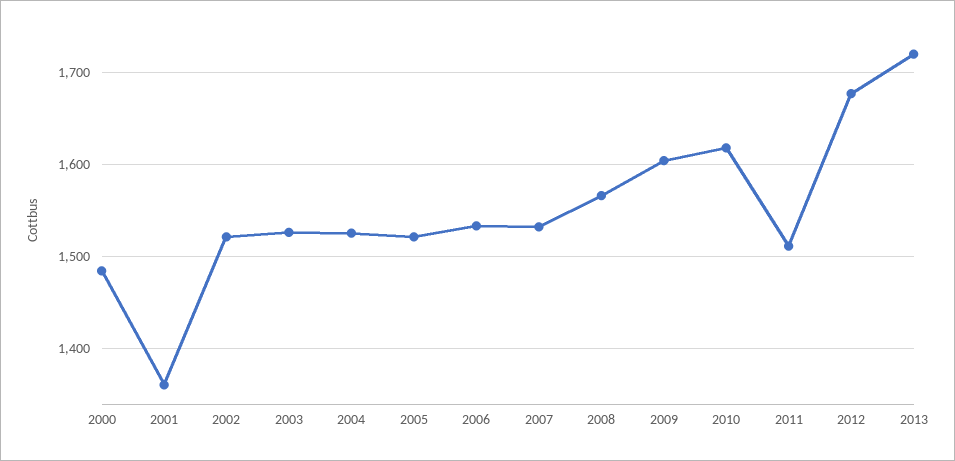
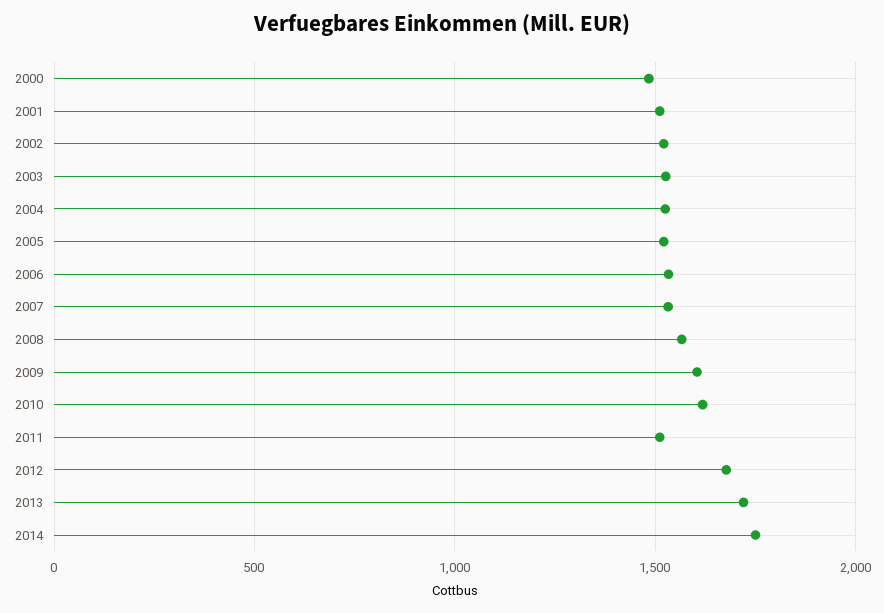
2001: 1360 -> 1500
2014: none -> 1750

